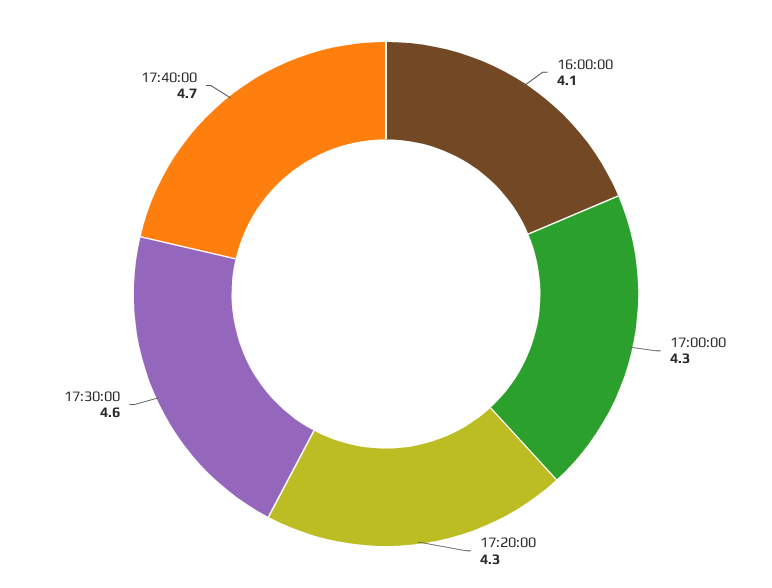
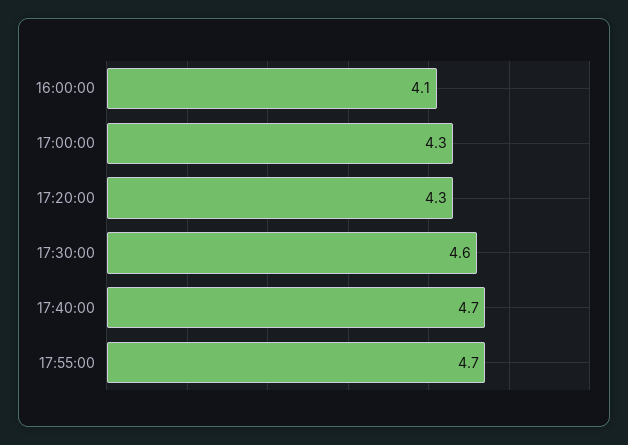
17:55:00: none -> 4.7

